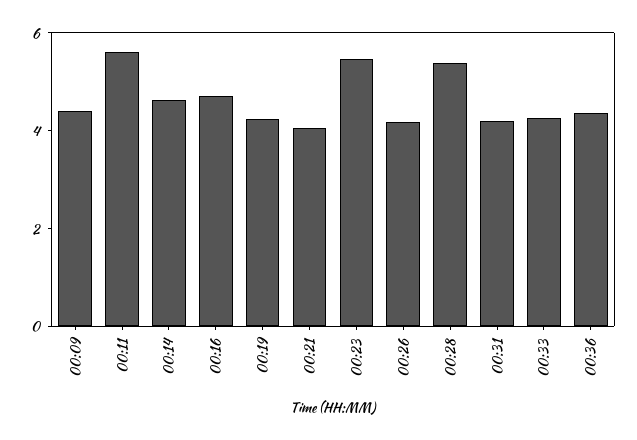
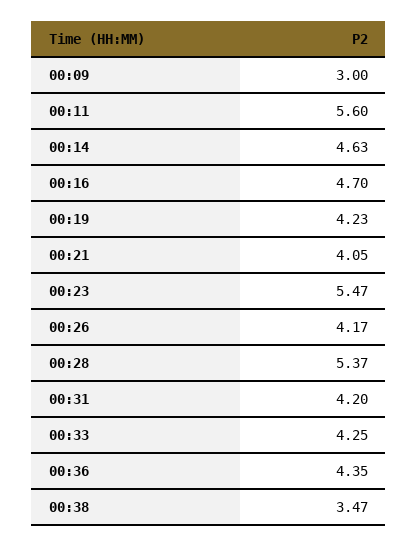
00:09: 4.5 -> 3
00:38: none -> 3.47

